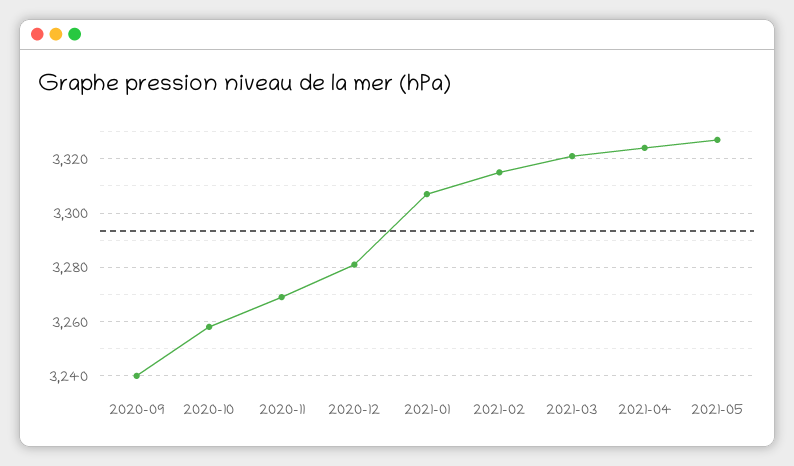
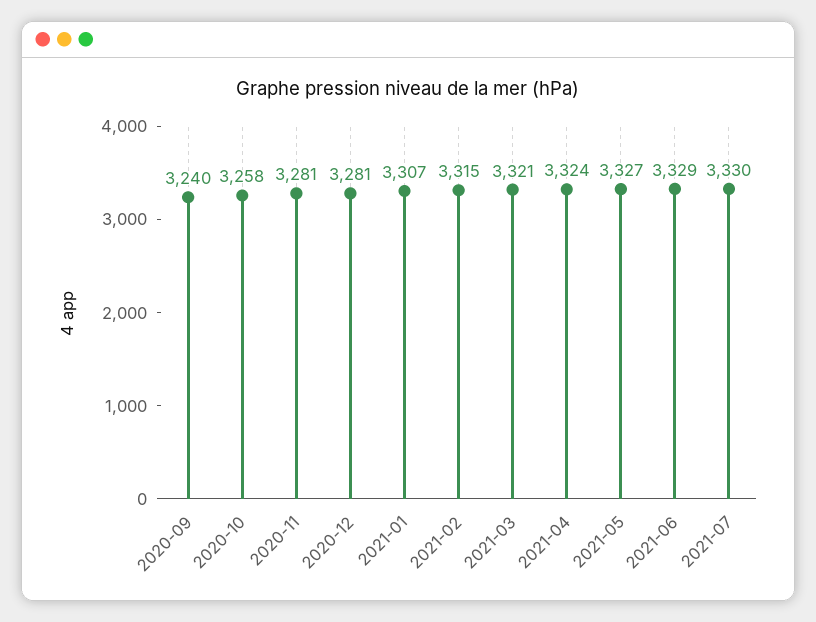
2020-11: 3270 -> 3281
2021-06: none -> 3329
2021-07: none -> 3330

